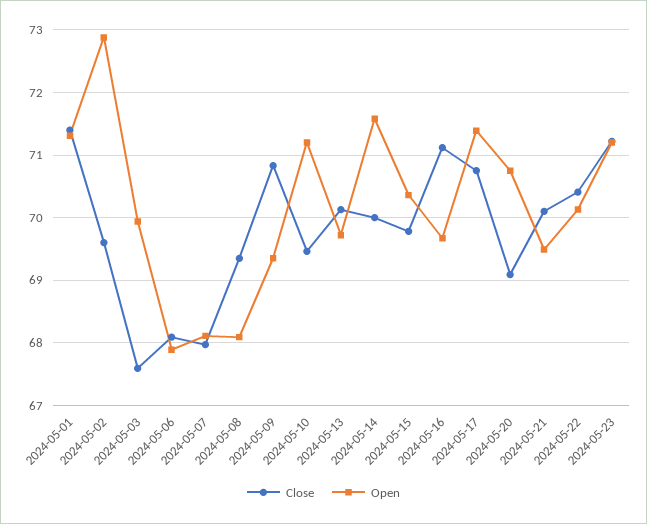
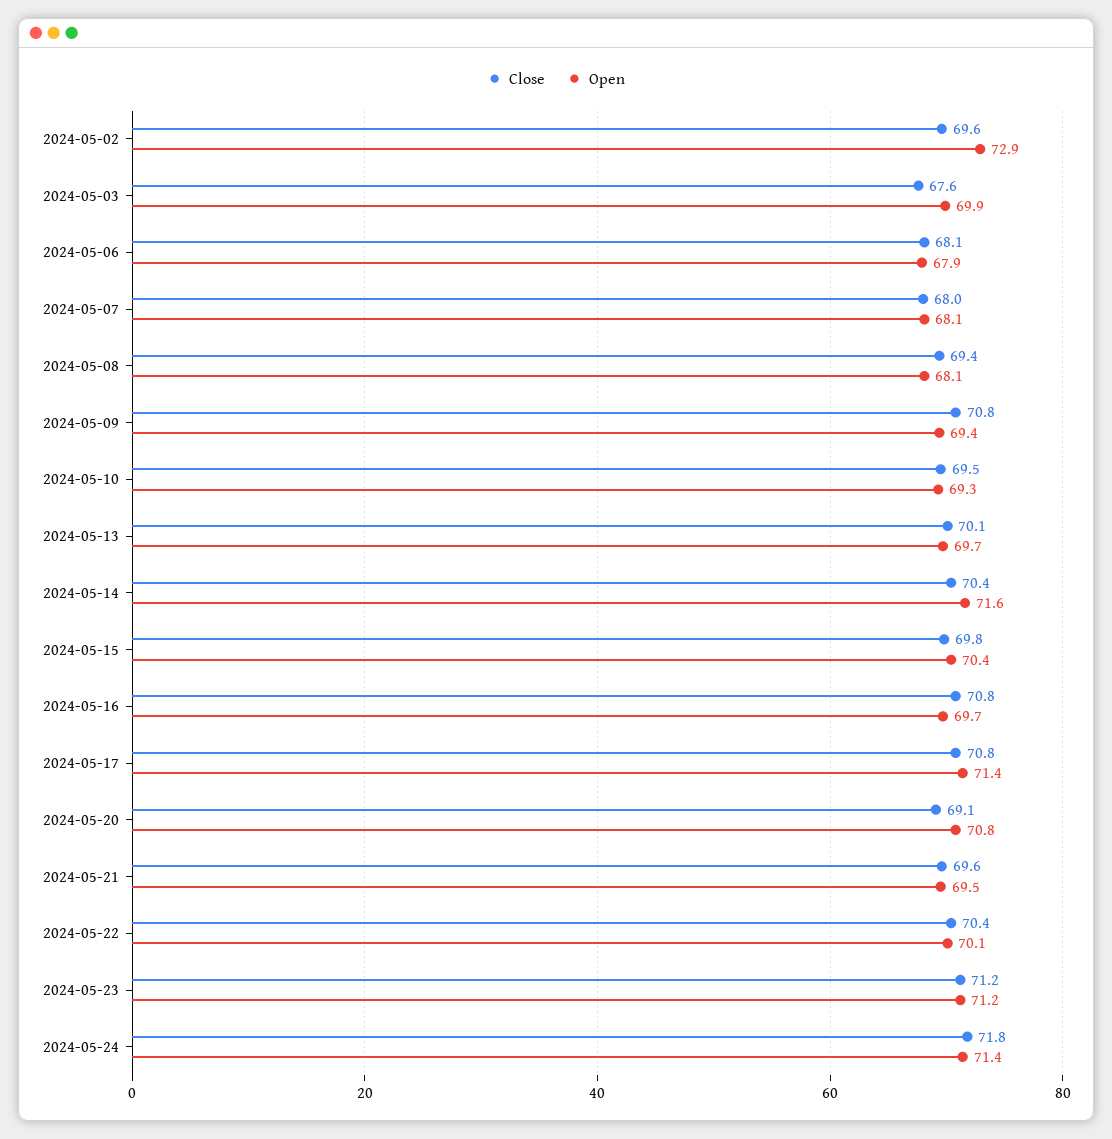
Close, 2024-05-01: 71.4 -> none
Open, 2024-05-01: 71.3 -> none
Open, 2024-05-10: 71.2 -> 69.3
Close, 2024-05-14: 70 -> 70.4
Close, 2024-05-16: 71.1 -> 70.8
Close, 2024-05-21: 70.1 -> 69.6
Close, 2024-05-24: none -> 71.8
Open, 2024-05-24: none -> 71.4

